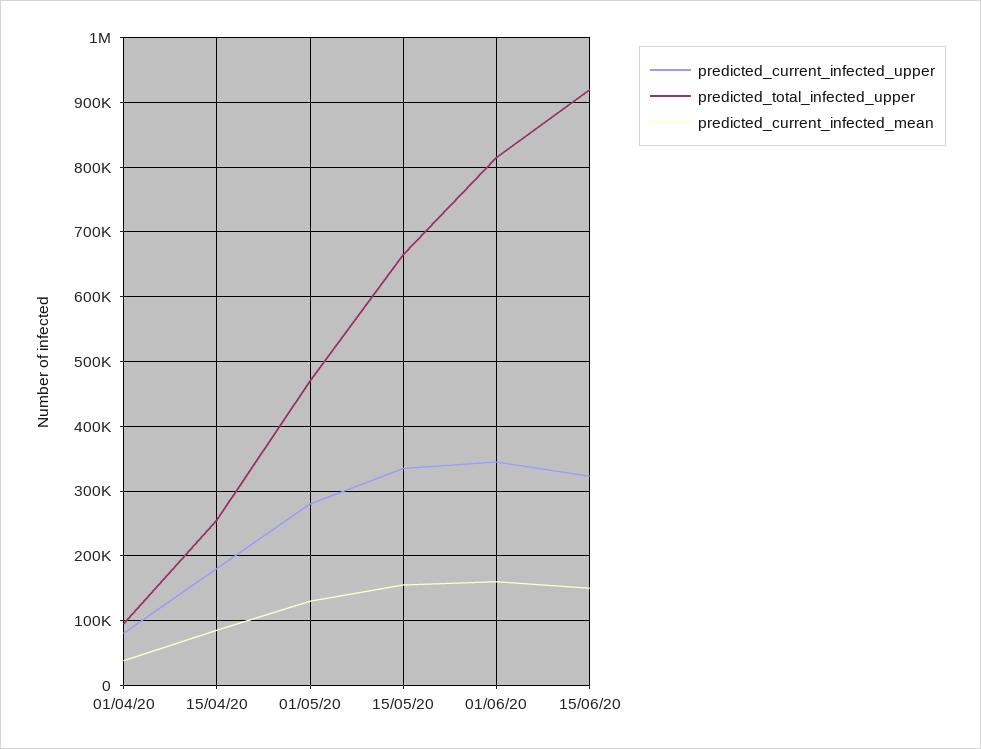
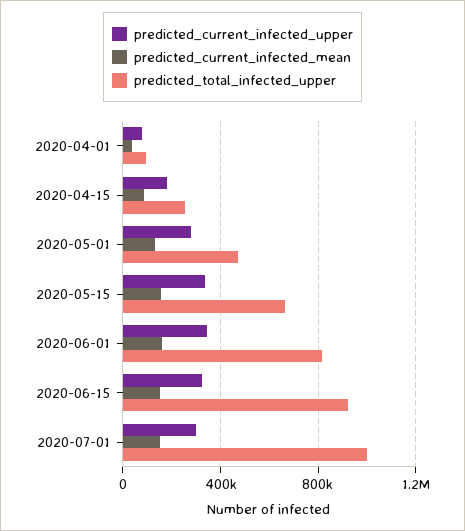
predicted_current_infected_upper, 2020-07-01: none -> 300000
predicted_current_infected_mean, 2020-07-01: none -> 150000
predicted_total_infected_upper, 2020-07-01: none -> 1000000

